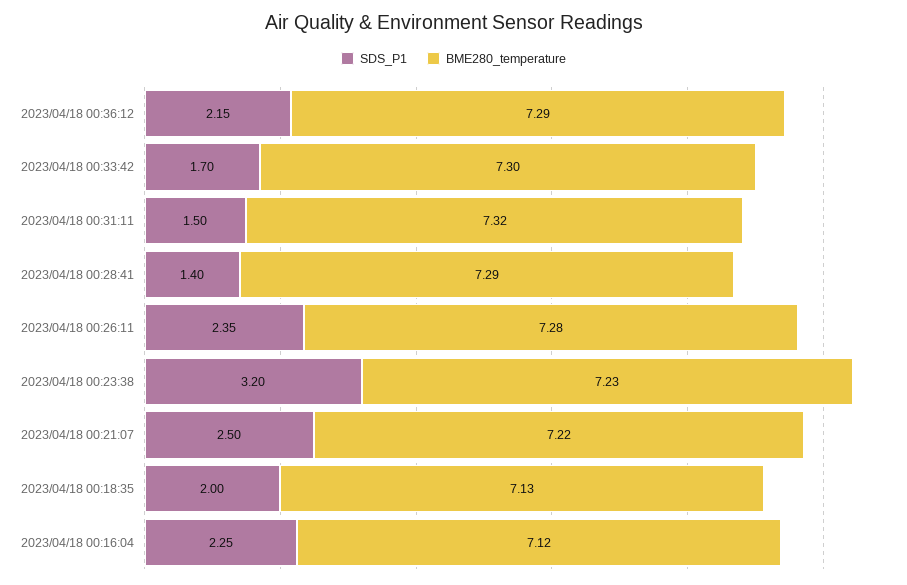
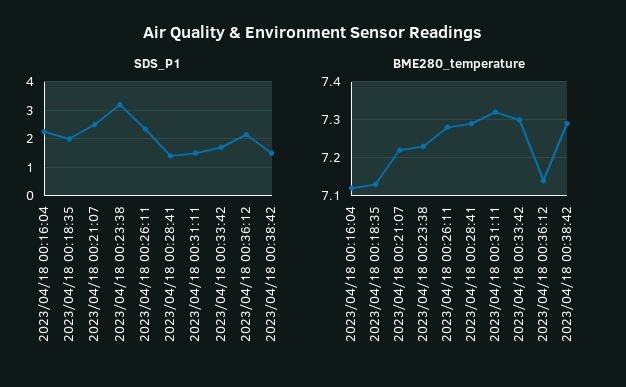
BME280_temperature, 2023/04/18 00:36:12: 7.29 -> 7.15
SDS_P1, 2023/04/18 00:38:42: none -> 1.5
BME280_temperature, 2023/04/18 00:38:42: none -> 7.3

